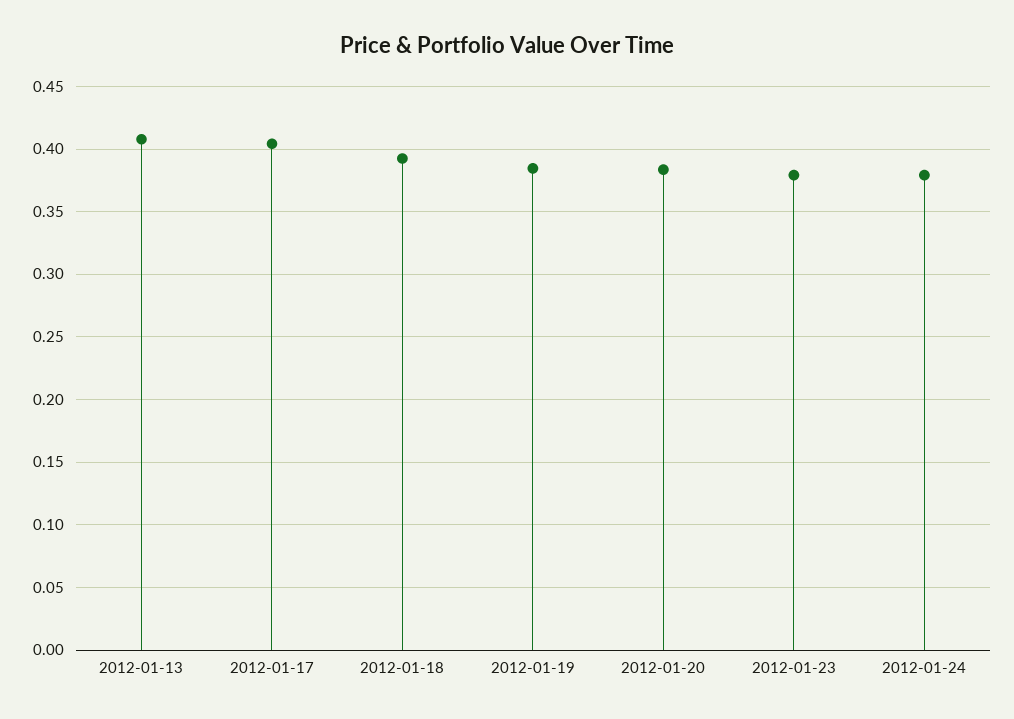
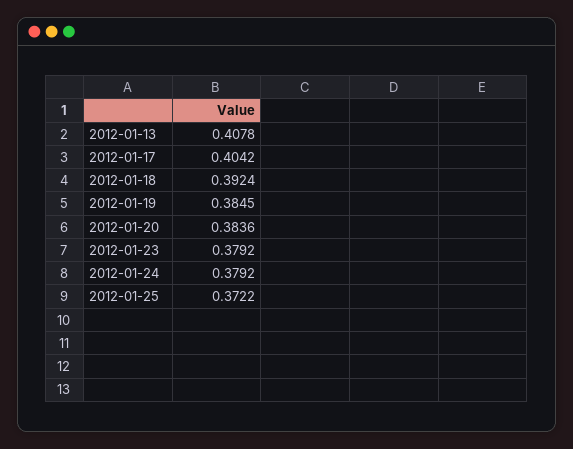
2012-01-25: none -> 0.3722

